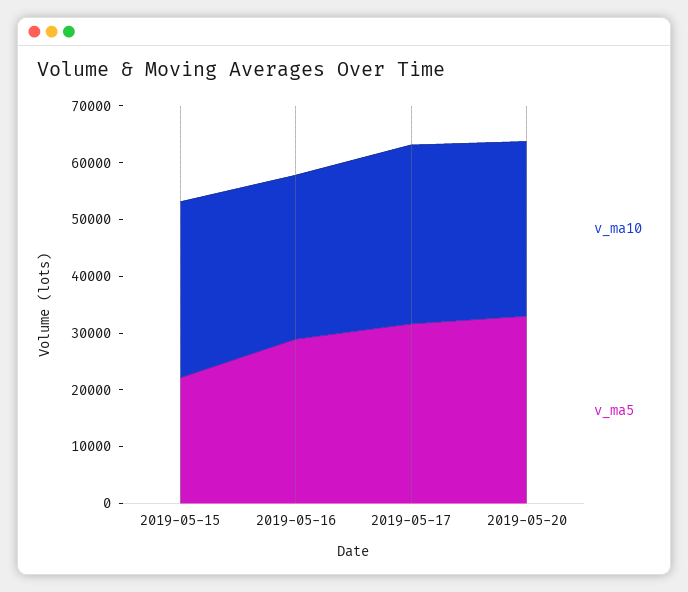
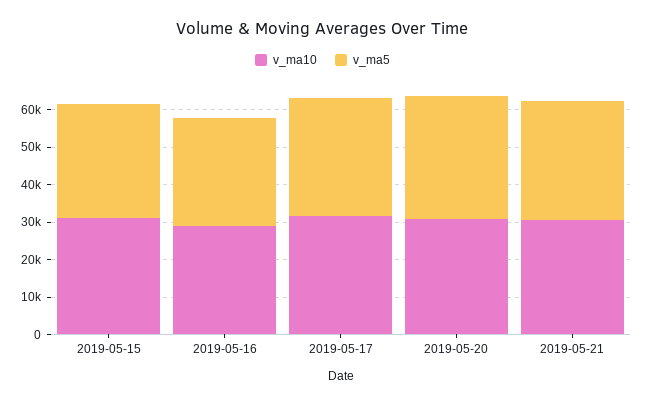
v_ma5, 2019-05-15: 22000 -> 30000
v_ma10, 2019-05-21: none -> 30000
v_ma5, 2019-05-21: none -> 32500

